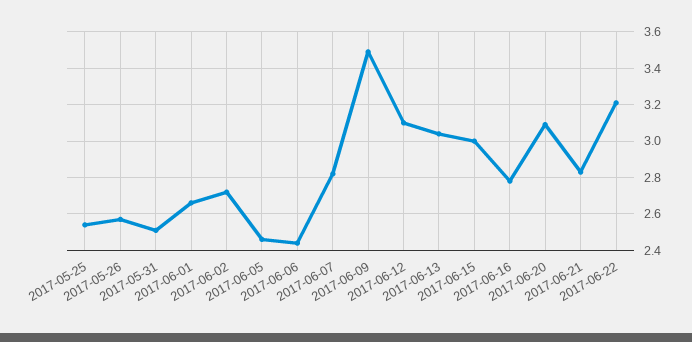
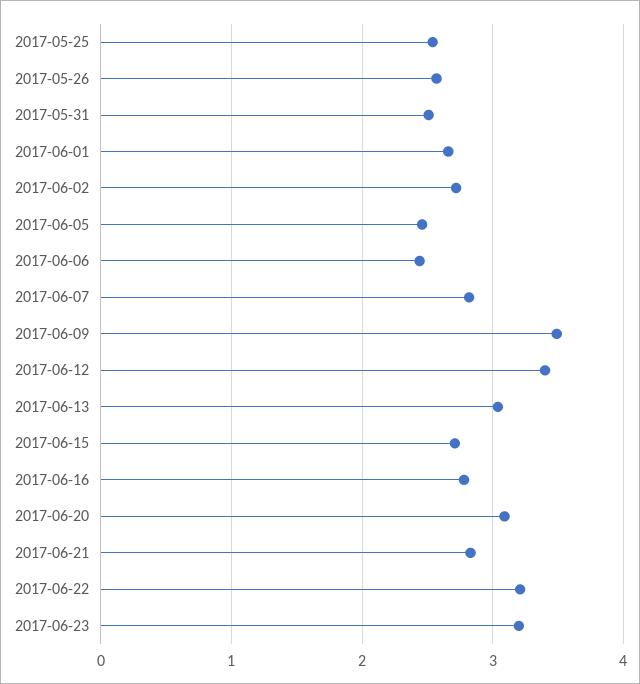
2017-06-12: 3.1 -> 3.4
2017-06-15: 3 -> 2.7
2017-06-23: none -> 3.2

